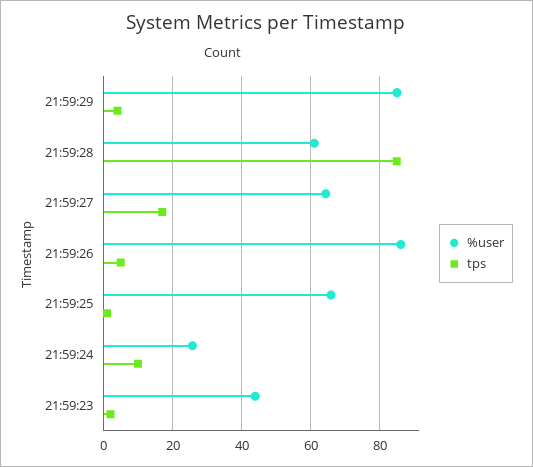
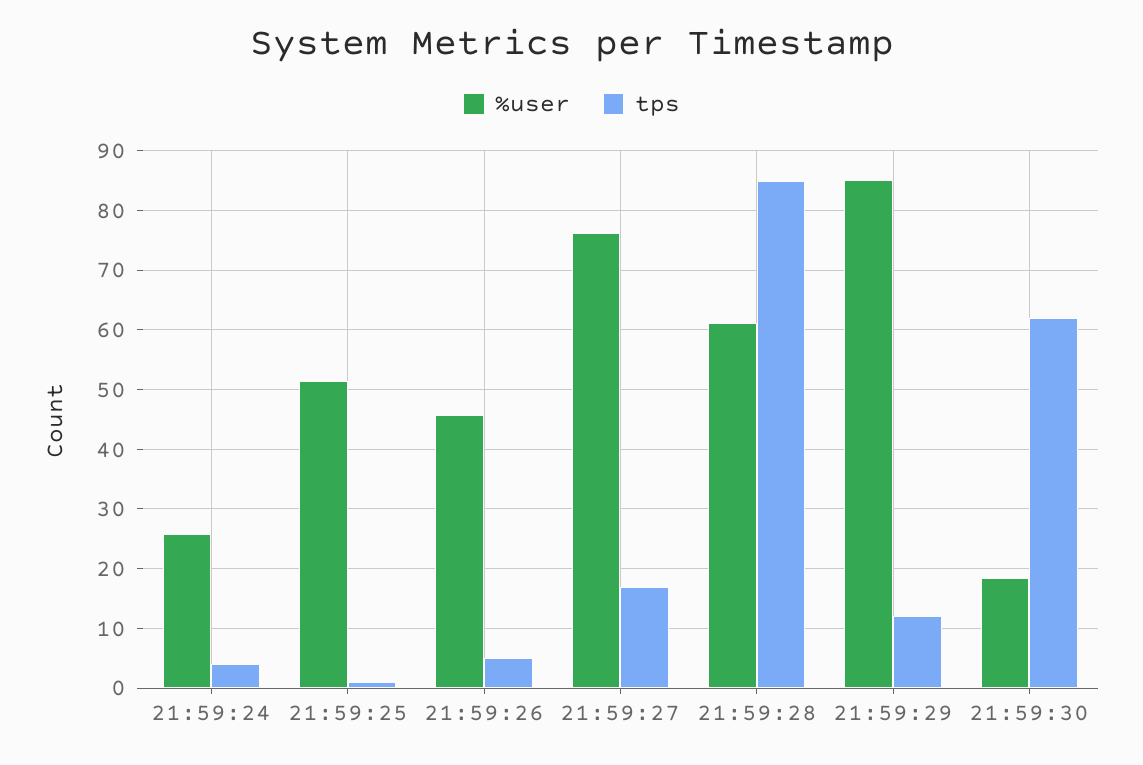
tps, 21:59:29: 4 -> 12
%user, 21:59:27: 64 -> 76
%user, 21:59:26: 86 -> 46
%user, 21:59:25: 66 -> 52
tps, 21:59:24: 10 -> 4
%user, 21:59:23: 44 -> none
tps, 21:59:23: 2 -> none
%user, 21:59:30: none -> 18
tps, 21:59:30: none -> 62

